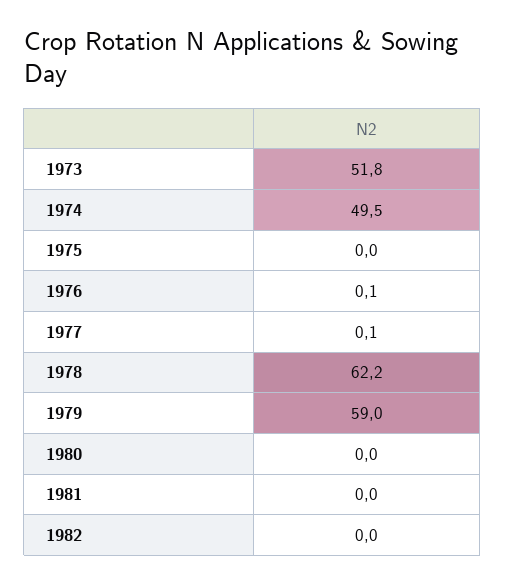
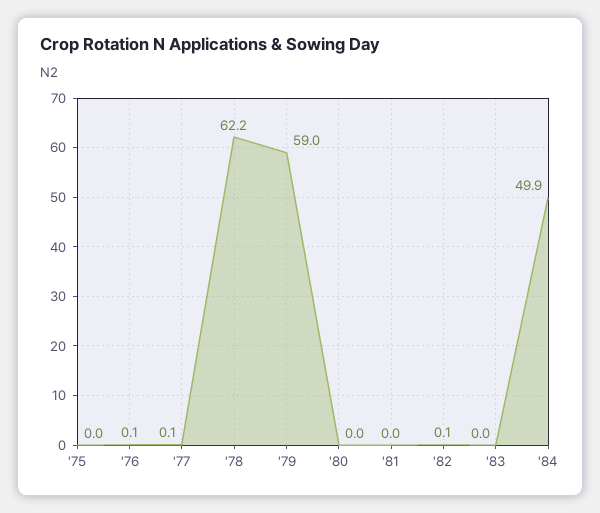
1973: 51.8 -> none
1974: 49.5 -> none
1982: 0 -> 0.1
'83: none -> 0
'84: none -> 49.9

